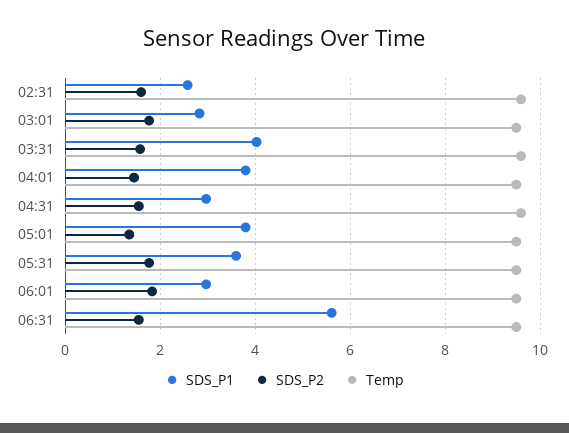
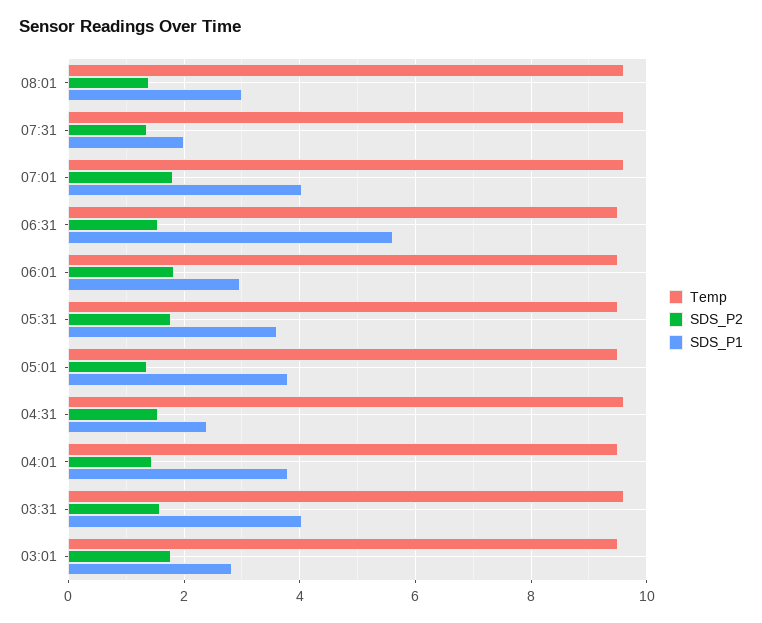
SDS_P1, 02:31: 2.6 -> none
SDS_P2, 02:31: 1.6 -> none
Temp, 02:31: 9.6 -> none
SDS_P1, 04:31: 3 -> 2.4
Temp, 08:01: none -> 9.6
SDS_P2, 08:01: none -> 1.4
SDS_P1, 08:01: none -> 3
Temp, 07:31: none -> 9.6
SDS_P2, 07:31: none -> 1.4
SDS_P1, 07:31: none -> 2
Temp, 07:01: none -> 9.6
SDS_P2, 07:01: none -> 1.8
SDS_P1, 07:01: none -> 4

